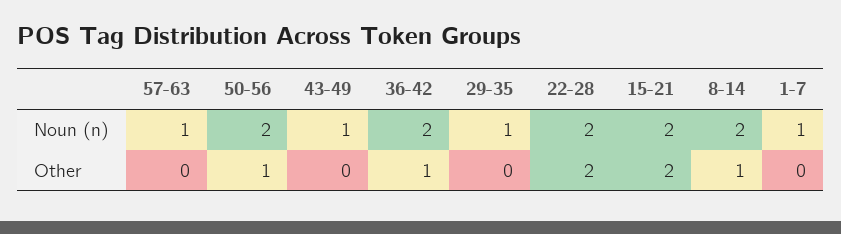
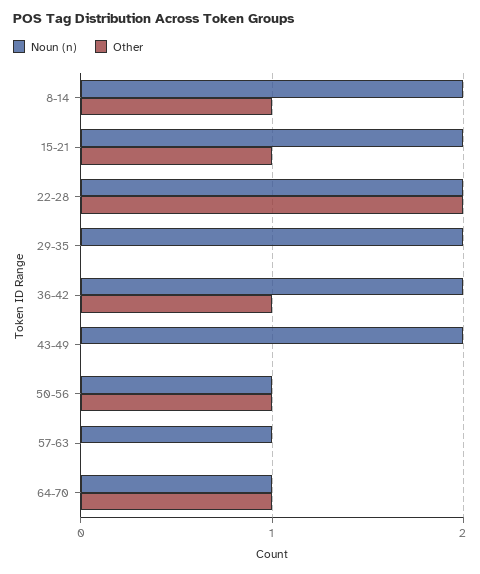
Noun (n), 50-56: 2 -> 1
Noun (n), 43-49: 1 -> 2
Noun (n), 29-35: 1 -> 2
Noun (n), 1-7: 1 -> none
Other, 15-21: 2 -> 1
Other, 1-7: 0 -> none
Noun (n), 64-70: none -> 1
Other, 64-70: none -> 1

